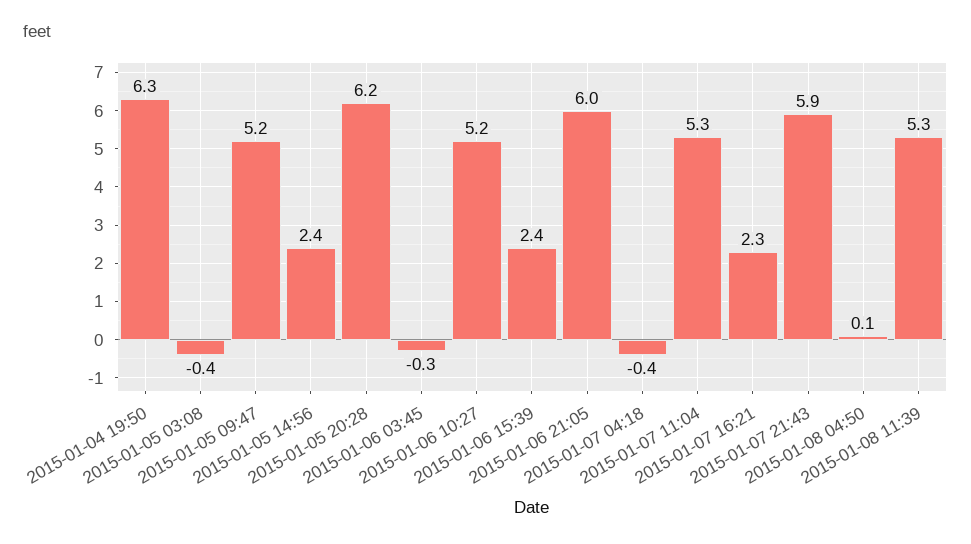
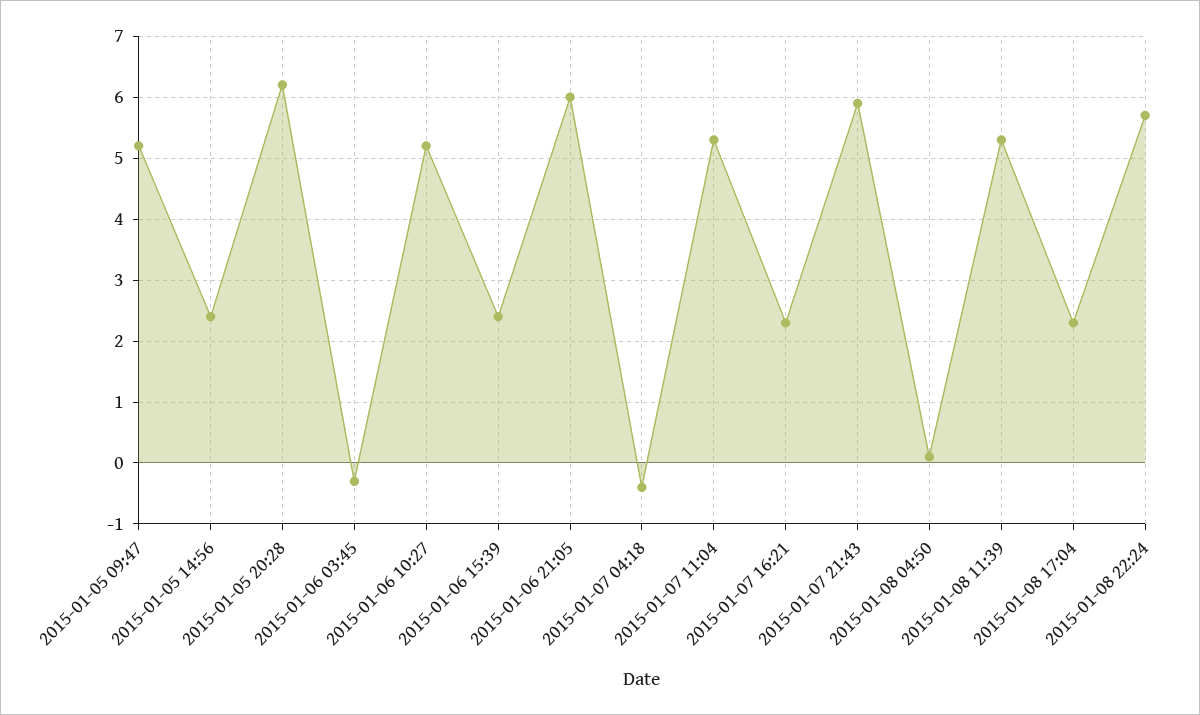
2015-01-04 19:50: 6.3 -> none
2015-01-05 03:08: -0.4 -> none
2015-01-08 17:04: none -> 2.3
2015-01-08 22:24: none -> 5.7

